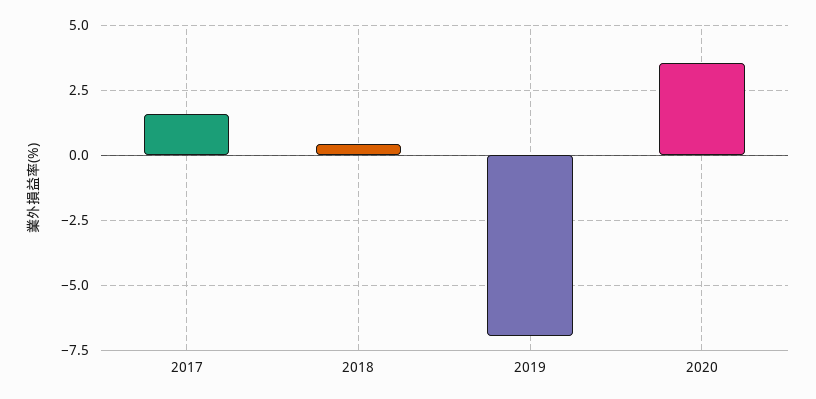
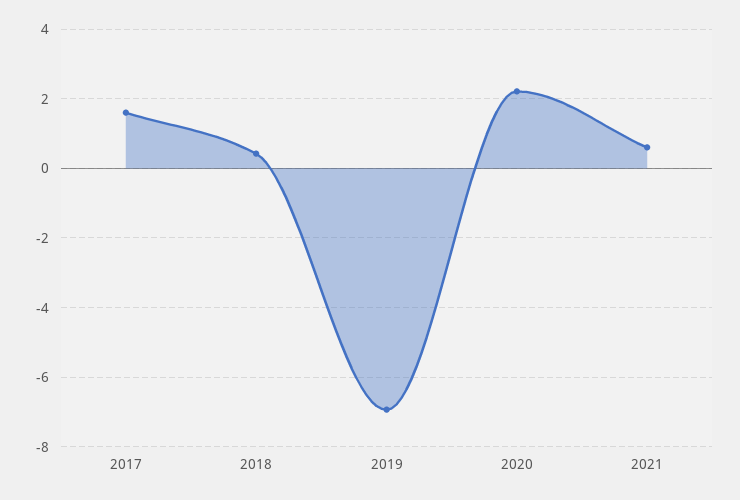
2020: 3.5 -> 2.2
2021: none -> 0.6

